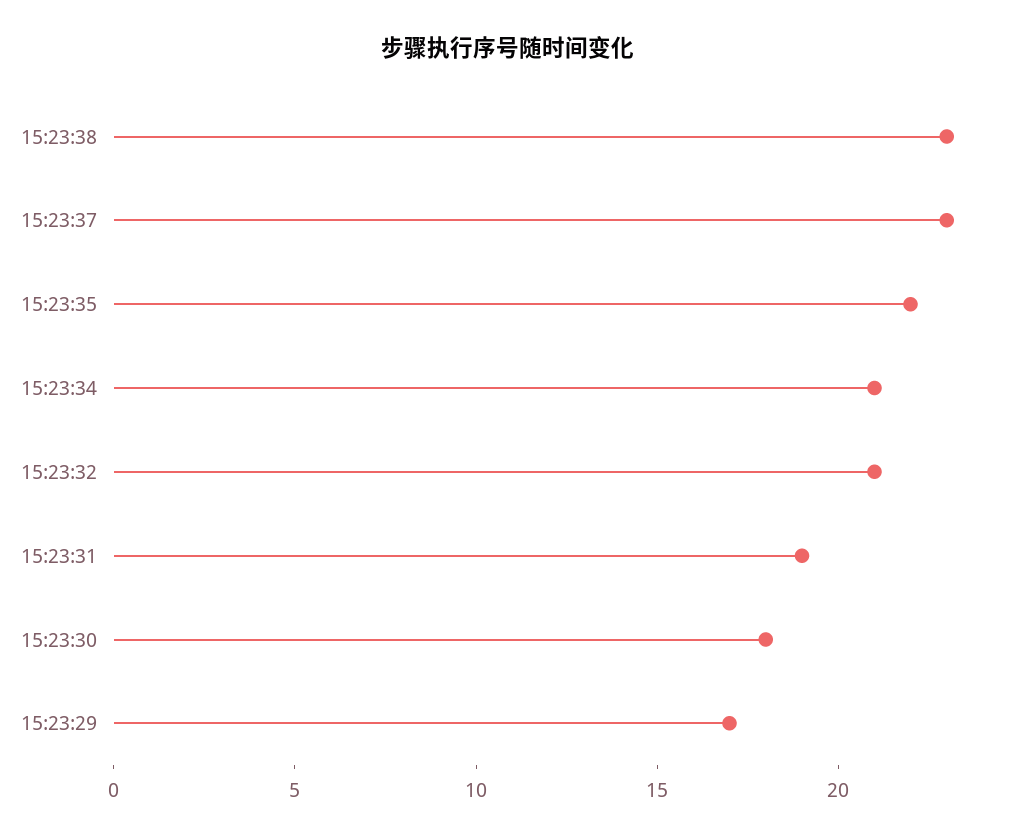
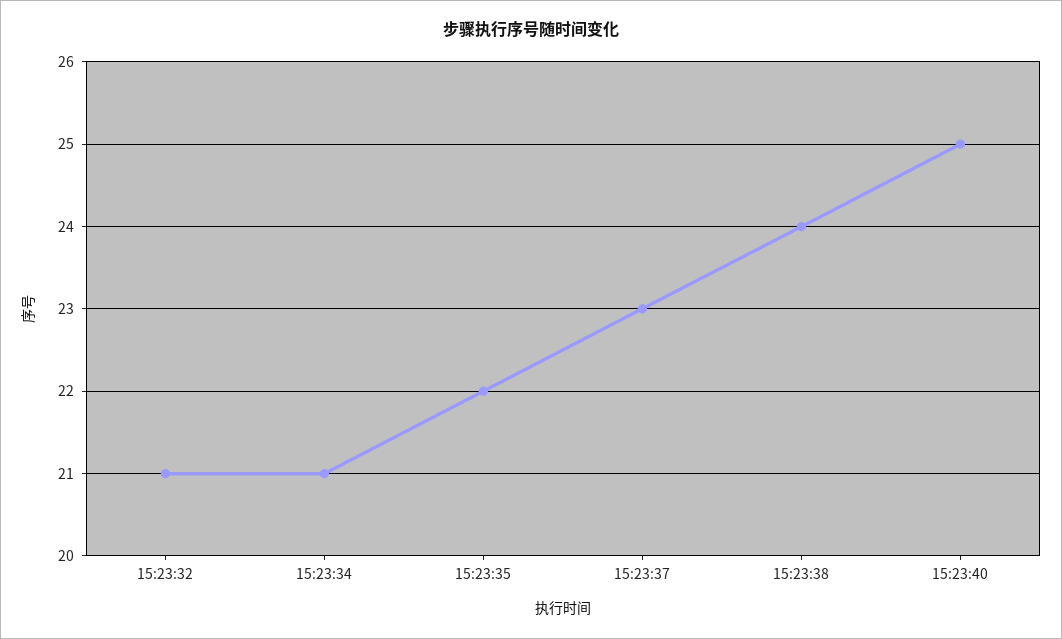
15:23:38: 23 -> 24
15:23:31: 19 -> none
15:23:30: 18 -> none
15:23:29: 17 -> none
15:23:40: none -> 25

